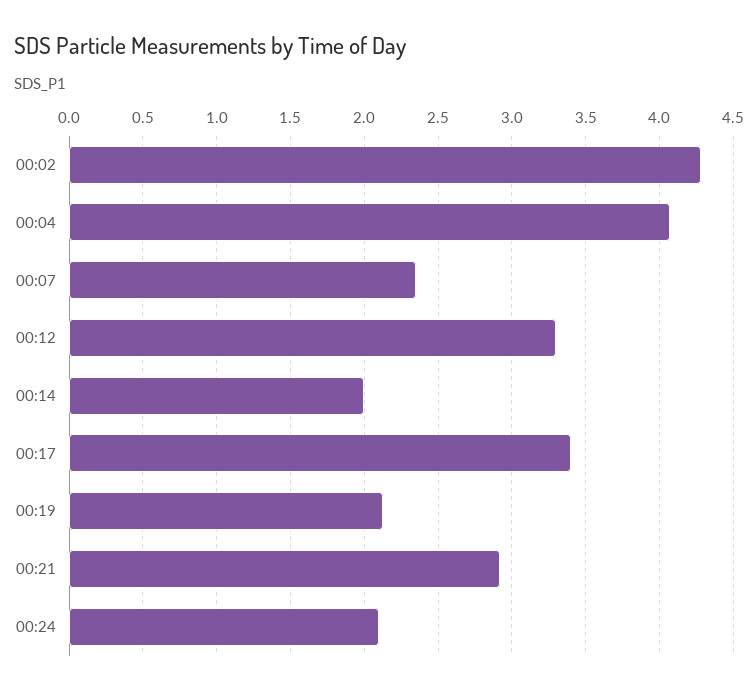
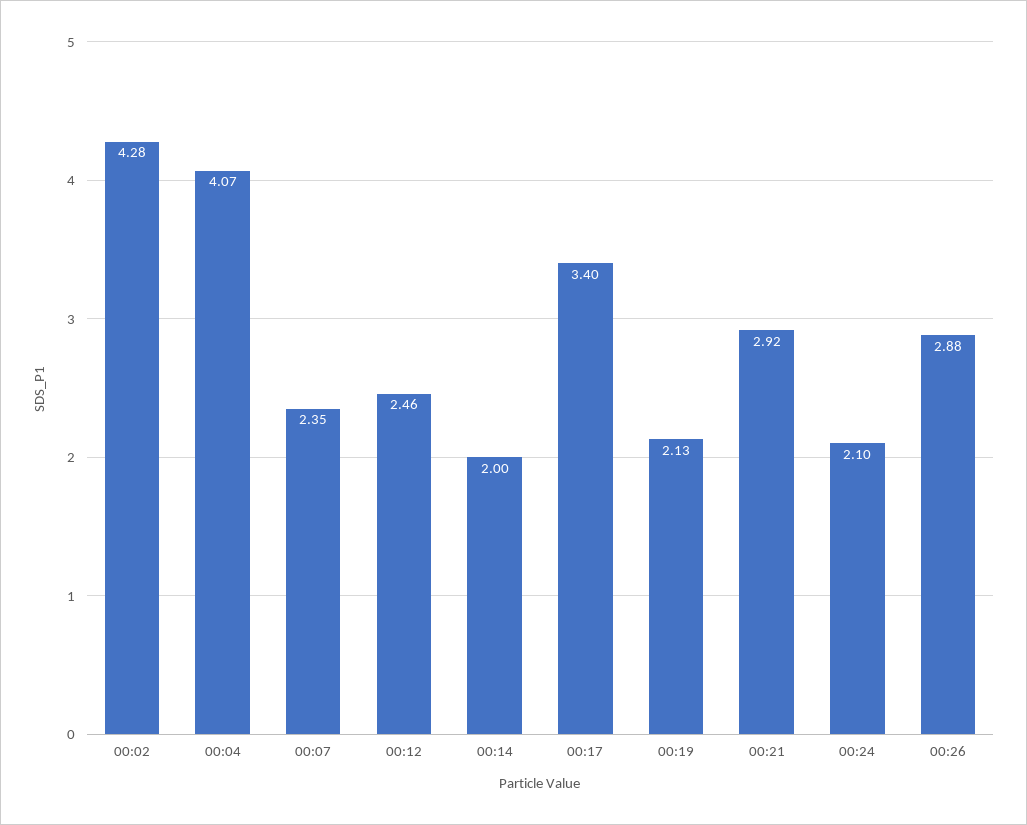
00:12: 3.3 -> 2.46
00:26: none -> 2.88

